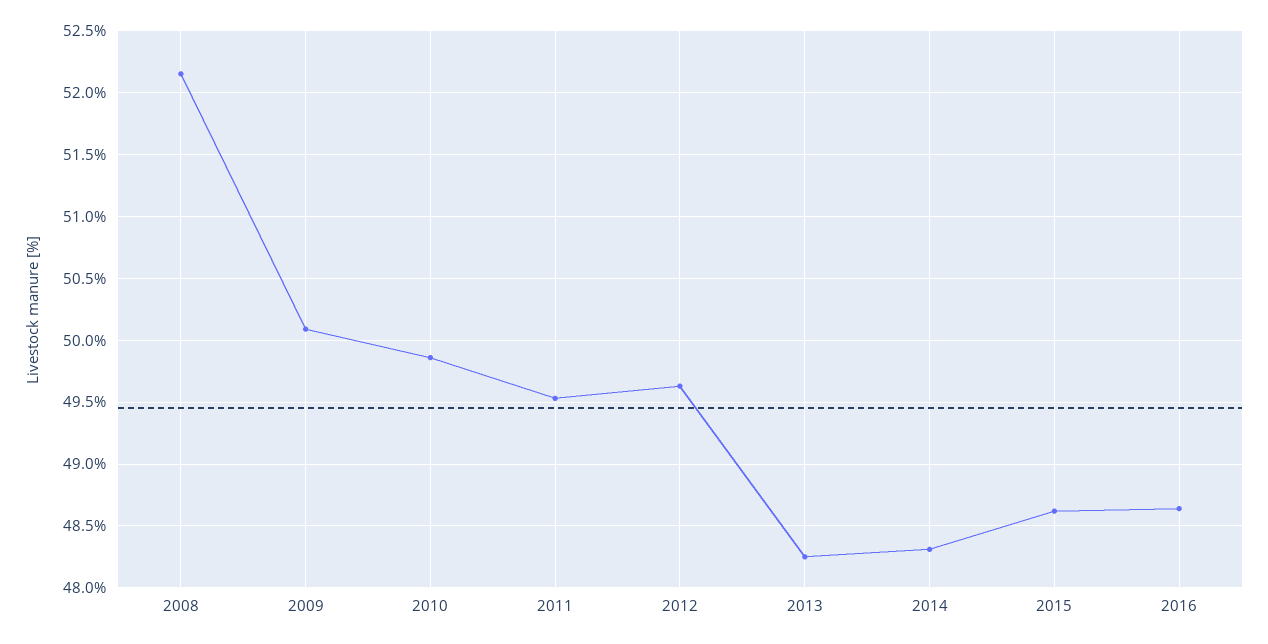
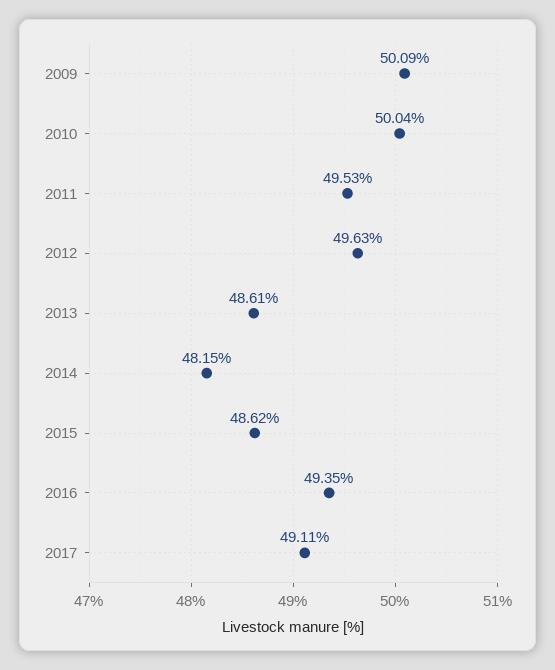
2008: 52.15 -> none
2010: 49.85 -> 50.04
2013: 48.25 -> 48.61
2014: 48.3 -> 48.15
2016: 48.65 -> 49.35
2017: none -> 49.11

